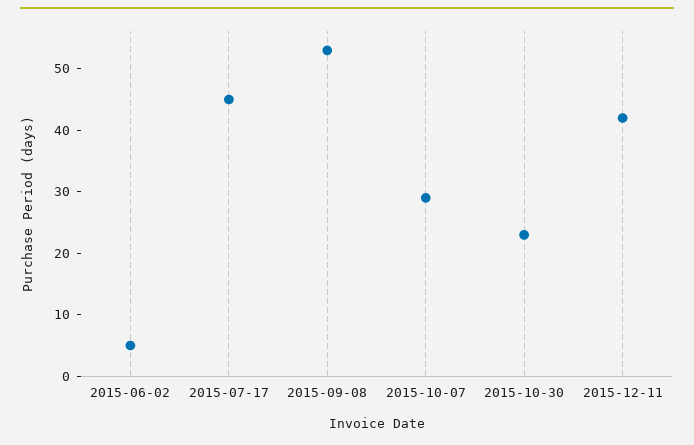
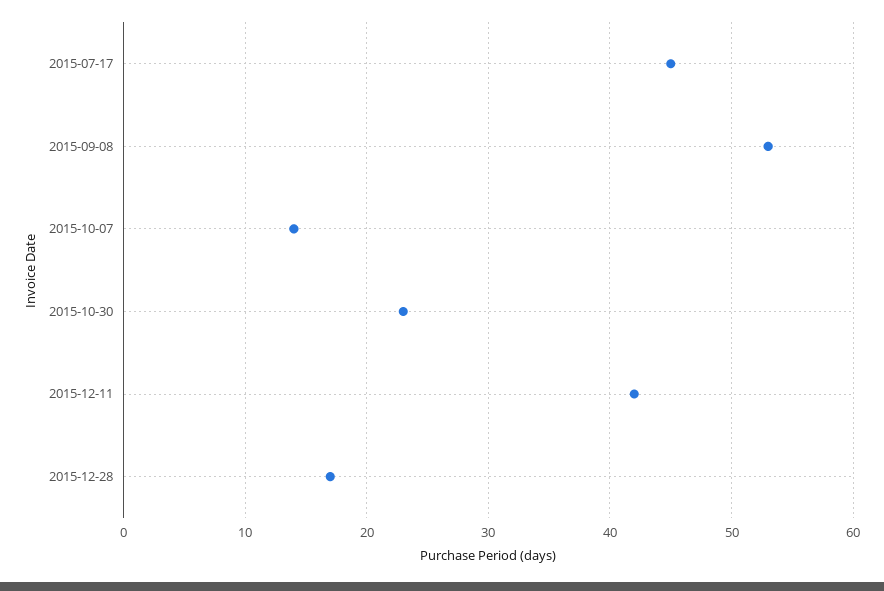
2015-06-02: 5 -> none
2015-10-07: 30 -> 14
2015-12-28: none -> 17

